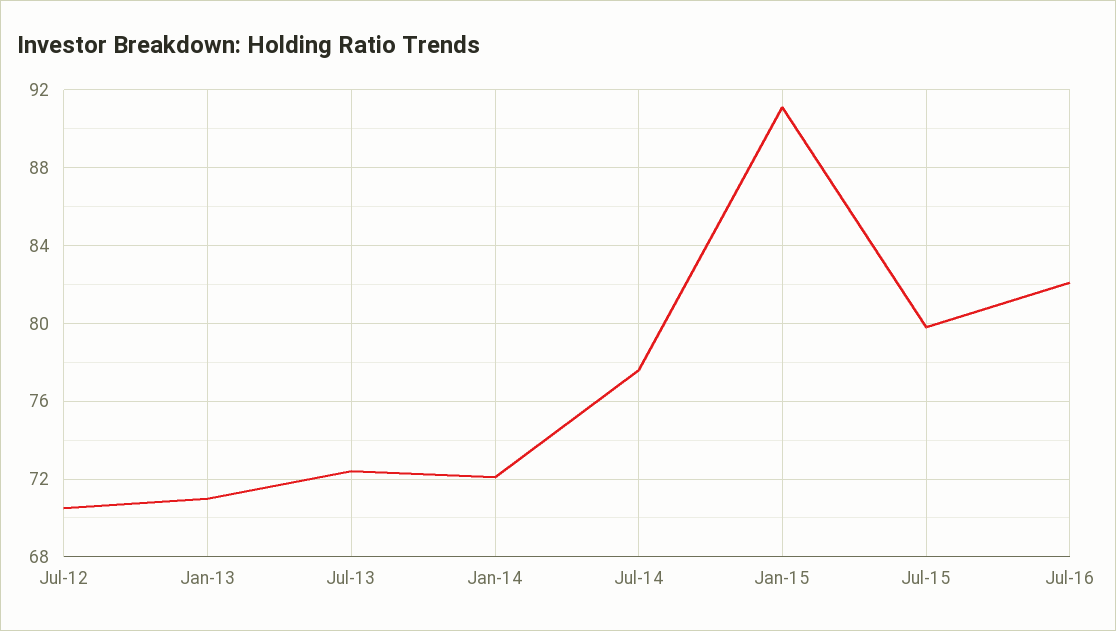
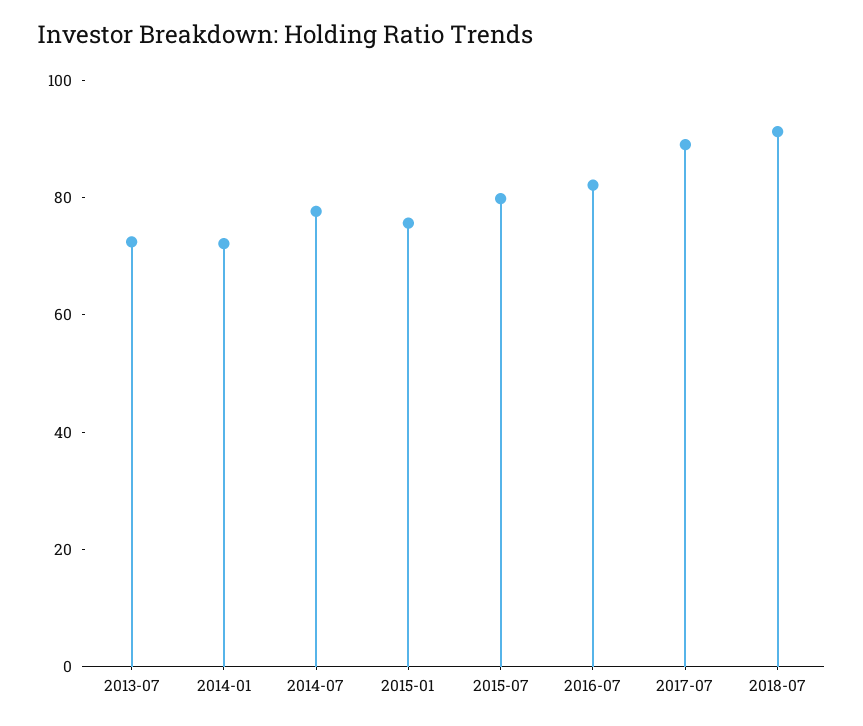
Jul-12: 70.5 -> none
Jan-13: 71 -> none
Jan-15: 91 -> 75
2017-07: none -> 90
2018-07: none -> 90

